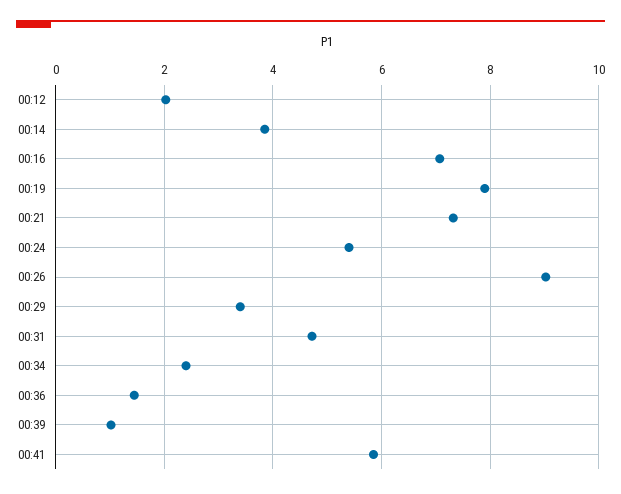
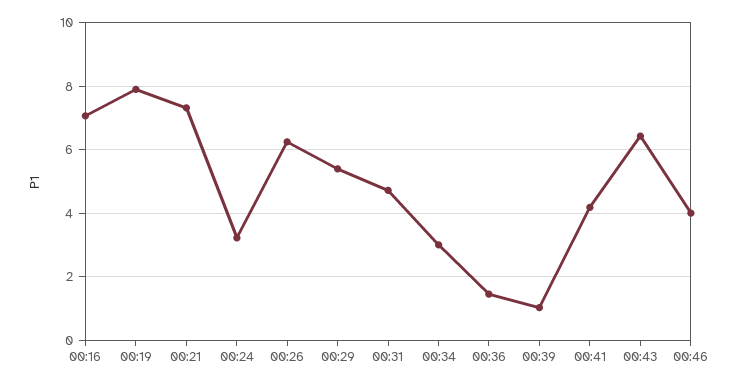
00:12: 2 -> none
00:14: 3.8 -> none
00:24: 5.4 -> 3.2
00:26: 9 -> 6.2
00:29: 3.4 -> 5.4
00:34: 2.4 -> 3
00:41: 5.8 -> 4.2
00:43: none -> 6.4
00:46: none -> 4

